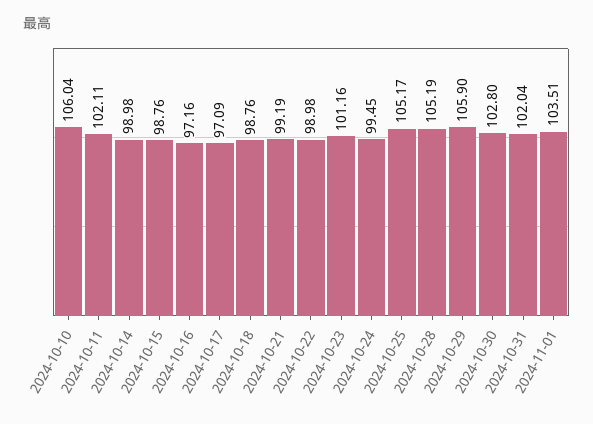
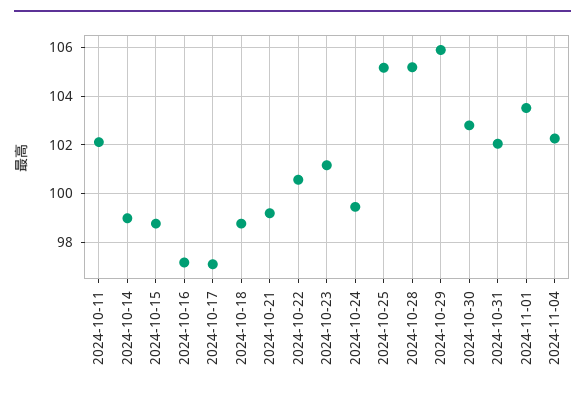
2024-10-10: 106.04 -> none
2024-10-22: 98.98 -> 100.5
2024-11-04: none -> 102.25

